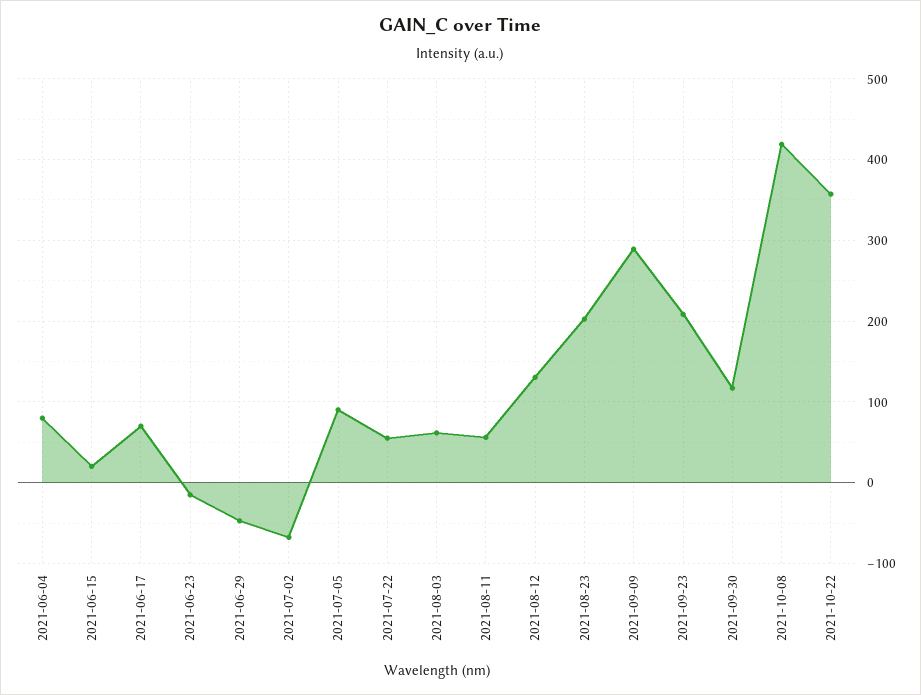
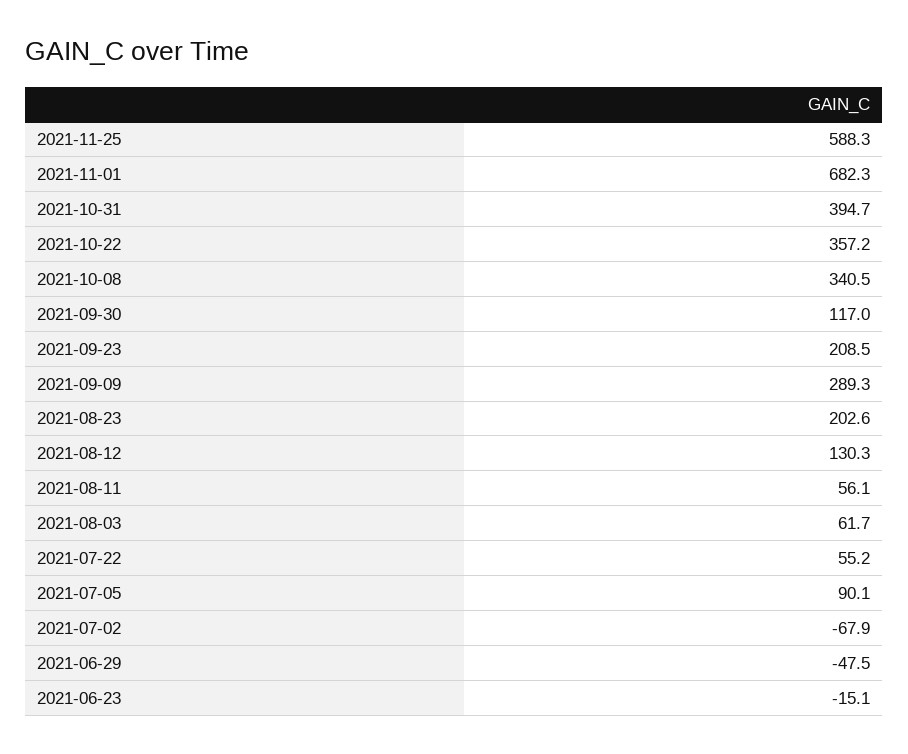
2021-06-04: 80 -> none
2021-06-15: 20 -> none
2021-06-17: 70 -> none
2021-10-08: 420 -> 340.5
2021-11-25: none -> 588.3
2021-11-01: none -> 682.3
2021-10-31: none -> 394.7

